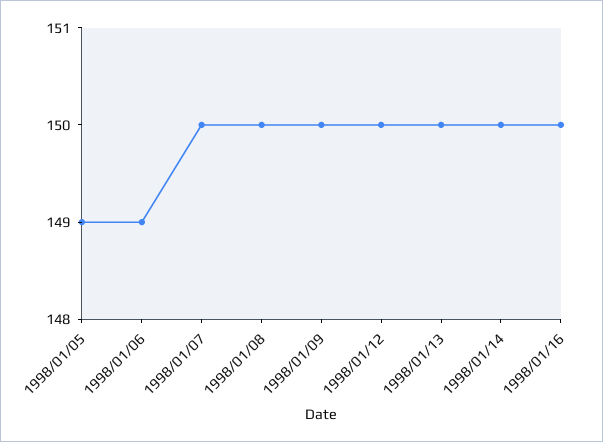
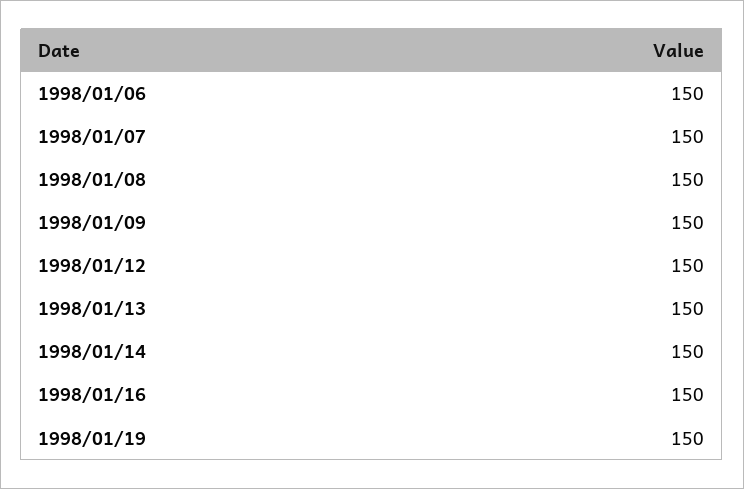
1998/01/05: 149 -> none
1998/01/06: 149 -> 150
1998/01/19: none -> 150

